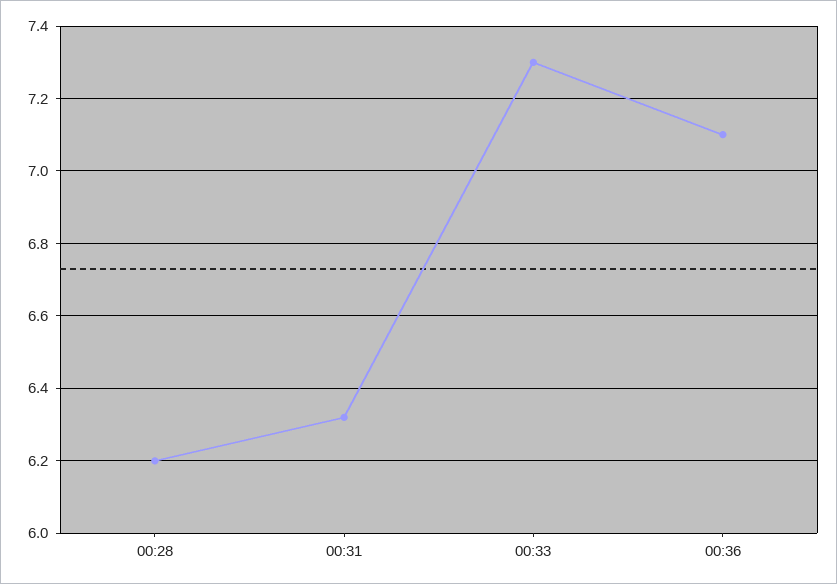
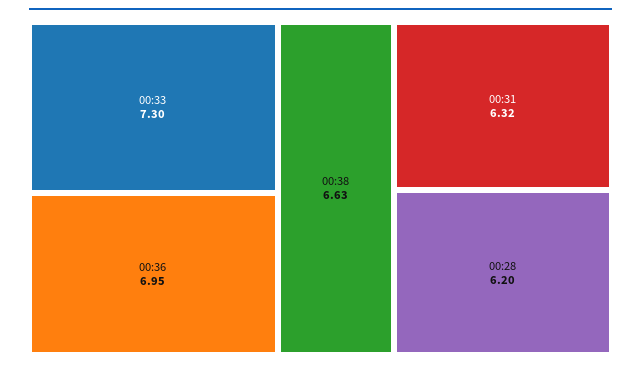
00:36: 7.1 -> 6.95
00:38: none -> 6.63

